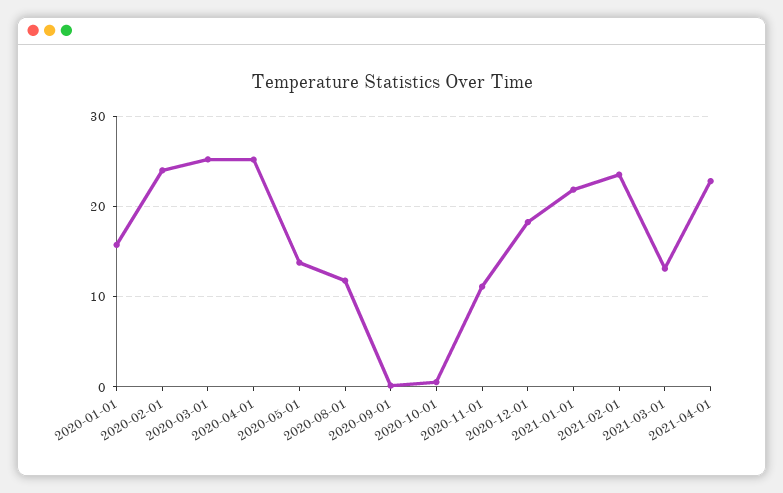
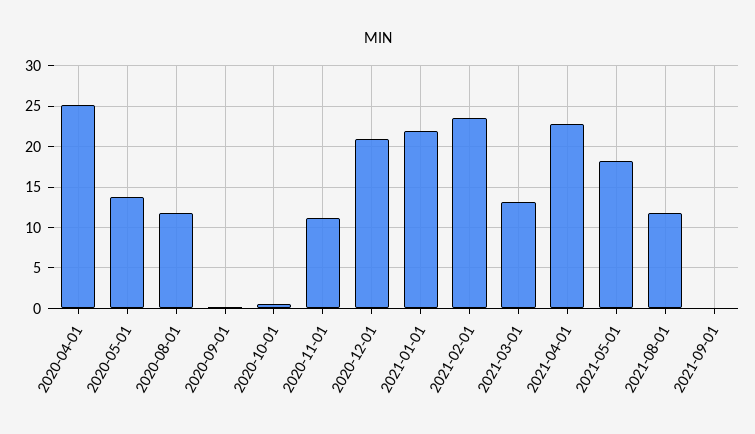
2020-01-01: 16 -> none
2020-02-01: 24 -> none
2020-03-01: 25 -> none
2020-12-01: 18 -> 21
2021-05-01: none -> 18
2021-08-01: none -> 12
2021-09-01: none -> 0

